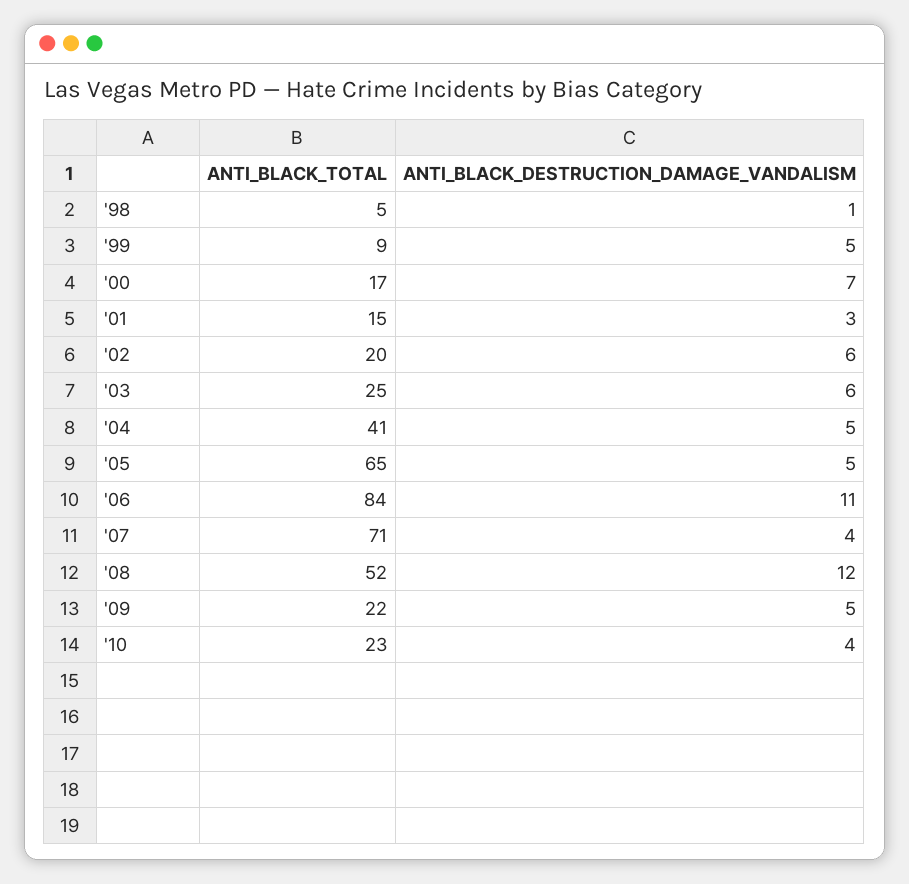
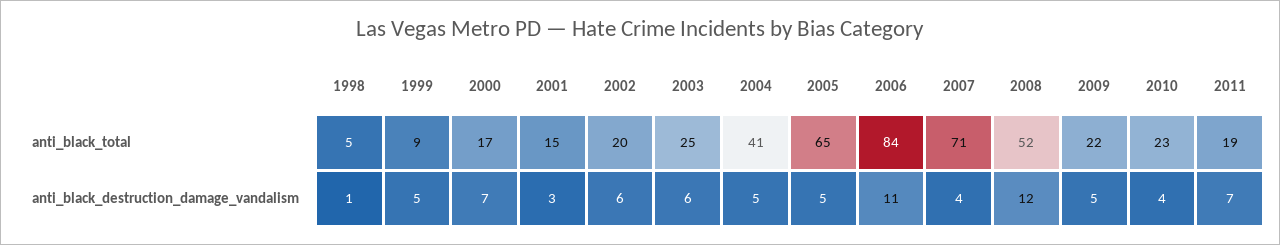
ANTI_BLACK_TOTAL, 2011: none -> 19
ANTI_BLACK_DESTRUCTION_DAMAGE_VANDALISM, 2011: none -> 7

